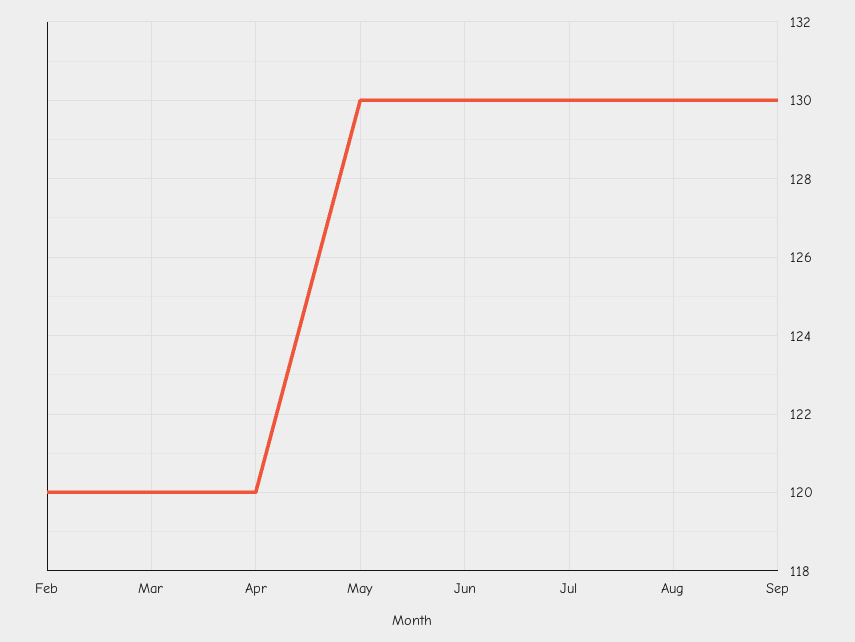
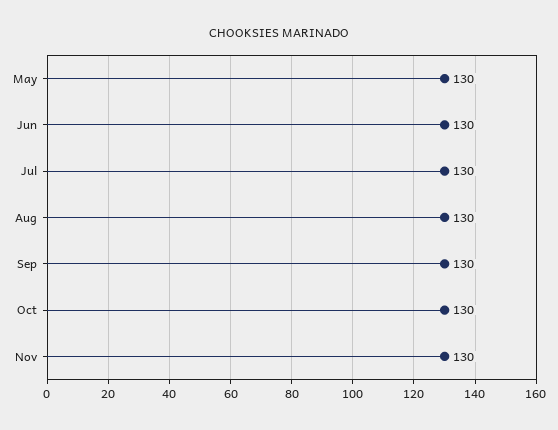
Feb: 120 -> none
Mar: 120 -> none
Apr: 120 -> none
Oct: none -> 130
Nov: none -> 130

